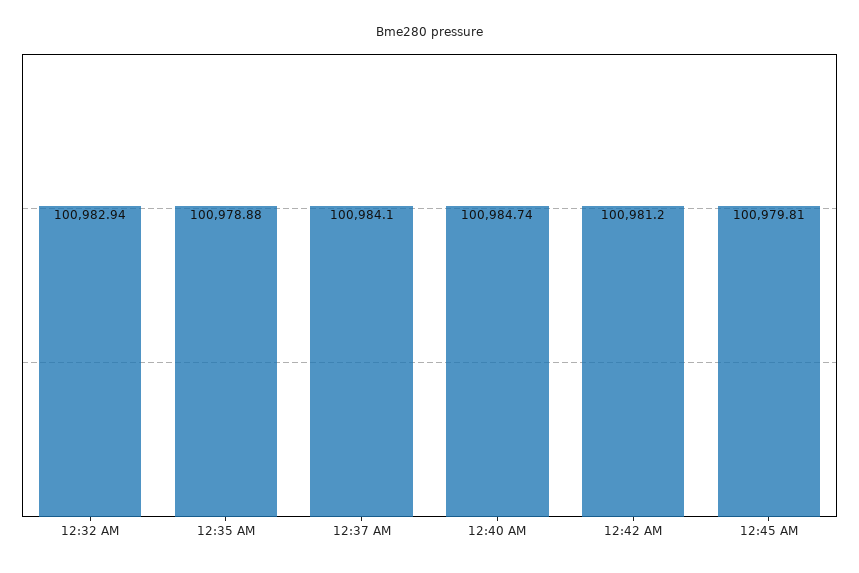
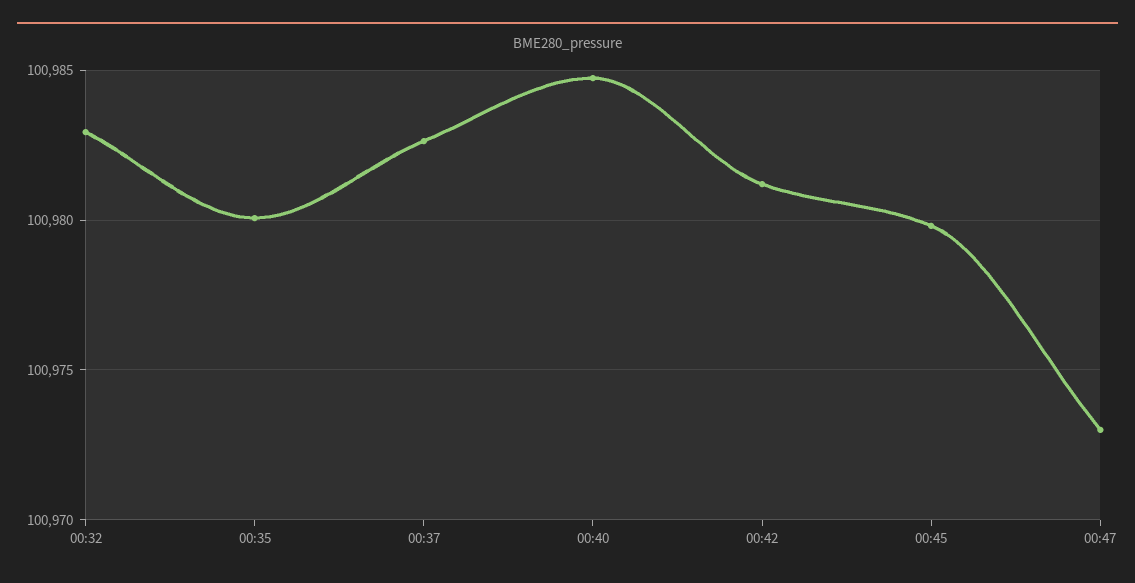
12:35 AM: 100978.88 -> 100980
12:37 AM: 100984.1 -> 100982.5
00:47: none -> 100973

